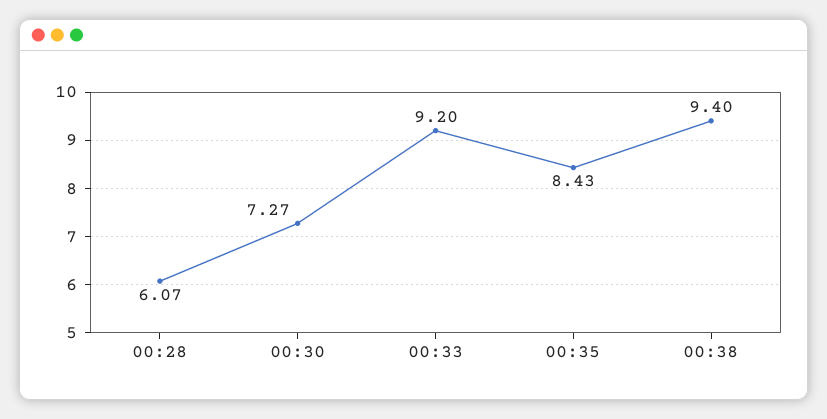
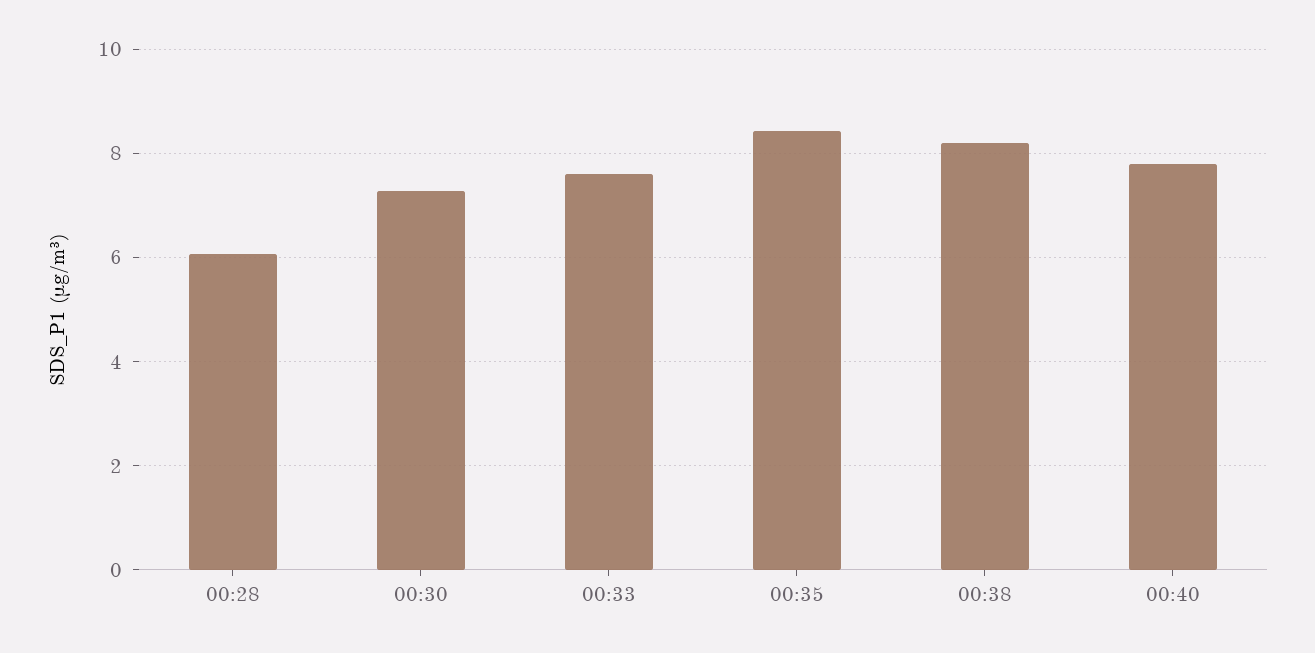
00:33: 9.2 -> 7.6
00:38: 9.4 -> 8.2
00:40: none -> 7.8

